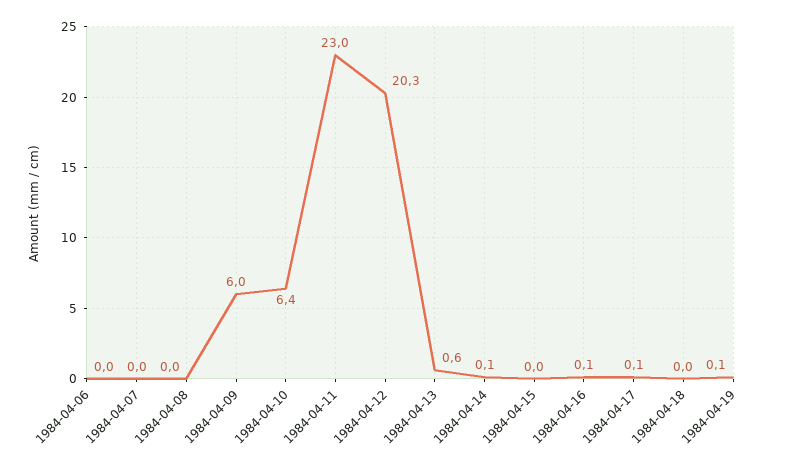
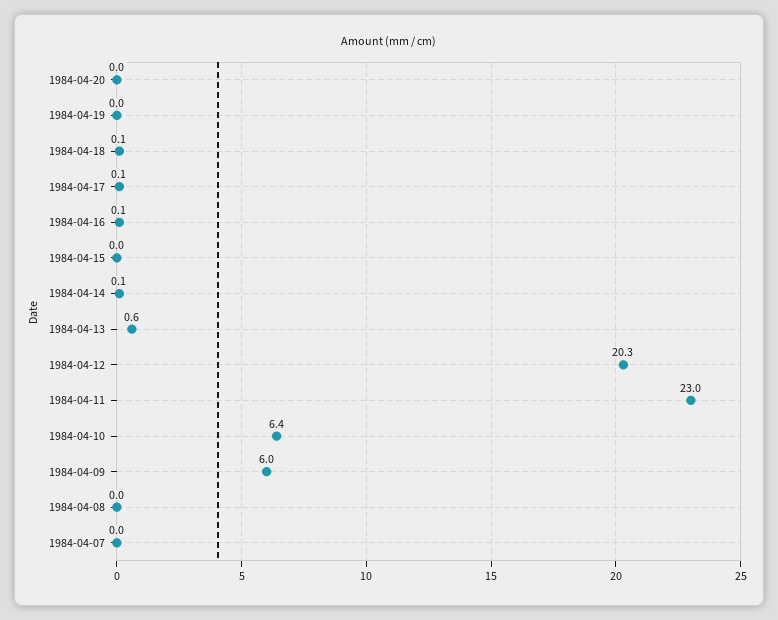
1984-04-06: 0 -> none
1984-04-18: 0 -> 0.1
1984-04-19: 0.1 -> 0
1984-04-20: none -> 0

